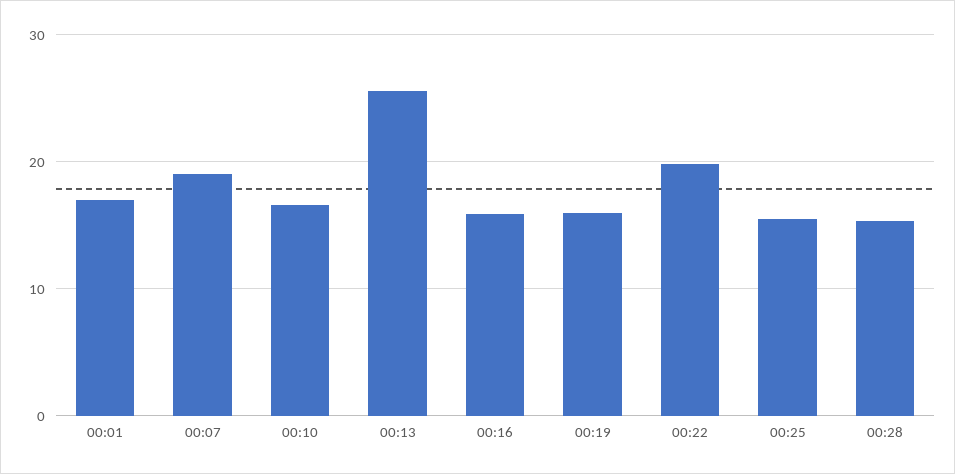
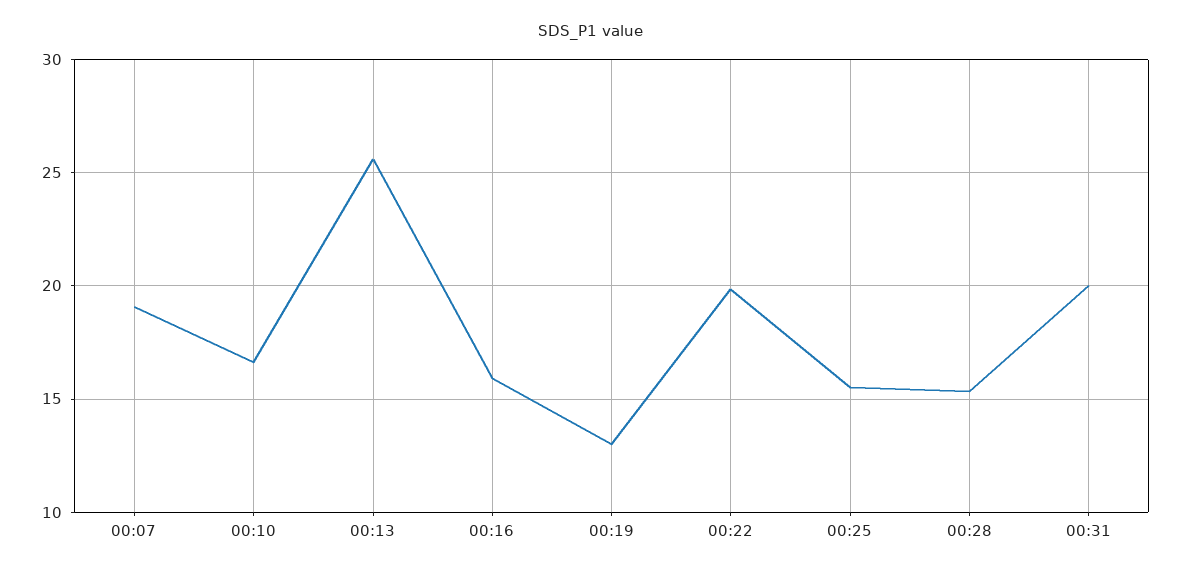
00:01: 17 -> none
00:19: 16 -> 13
00:31: none -> 20

